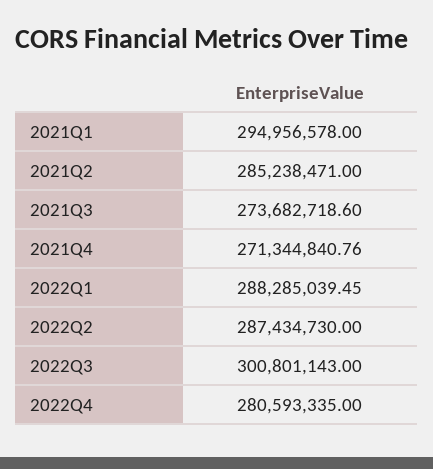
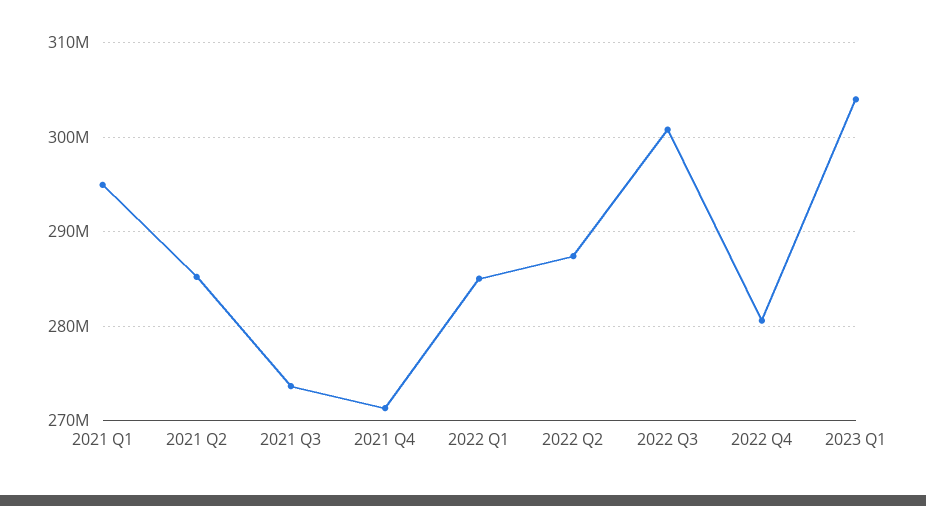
2022Q1: 288285039.45 -> 285000000
2023 Q1: none -> 304000000

